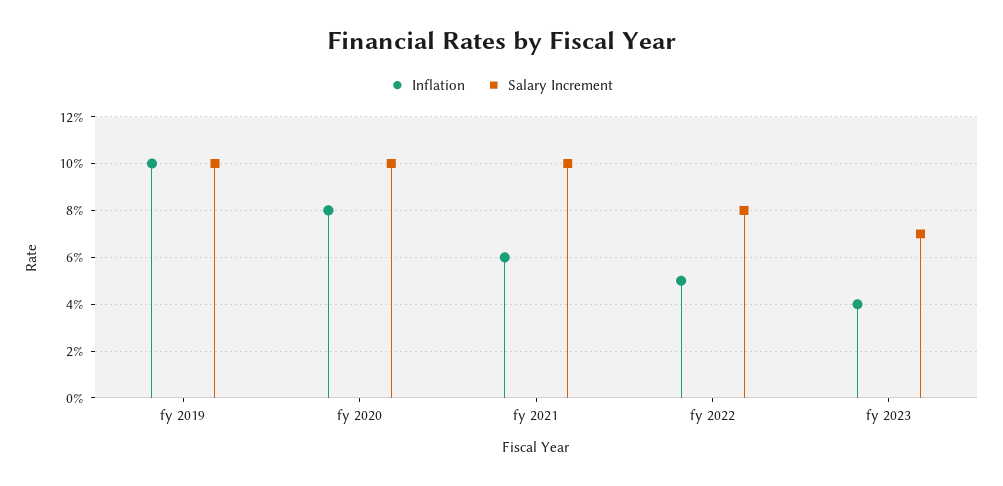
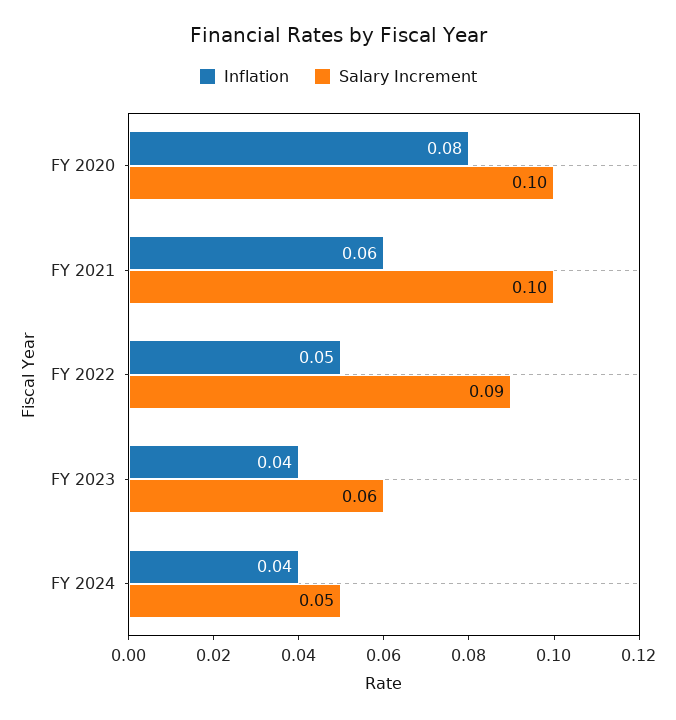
Inflation, fy 2019: 0.1 -> none
Salary Increment, fy 2019: 0.1 -> none
Salary Increment, fy 2022: 0.08 -> 0.09
Salary Increment, fy 2023: 0.07 -> 0.06
Inflation, FY 2024: none -> 0.04
Salary Increment, FY 2024: none -> 0.05

